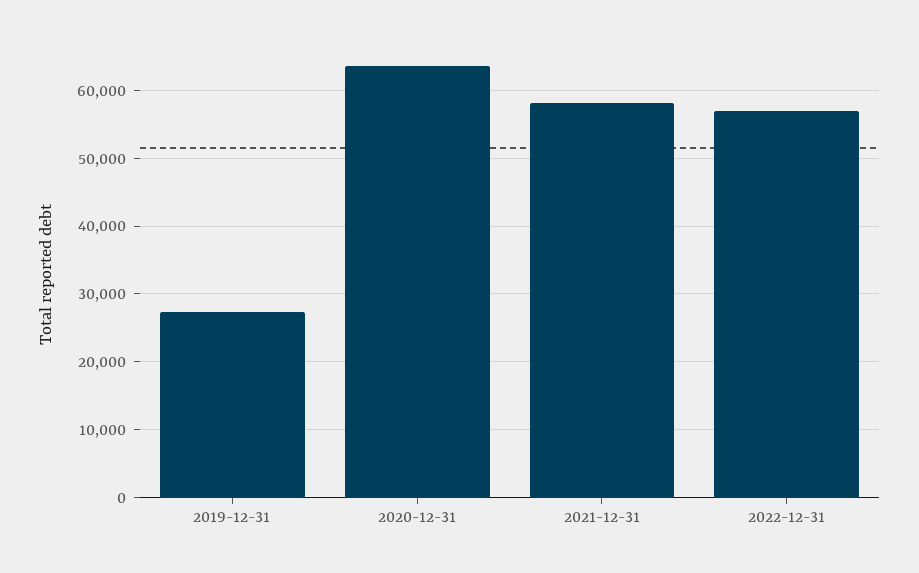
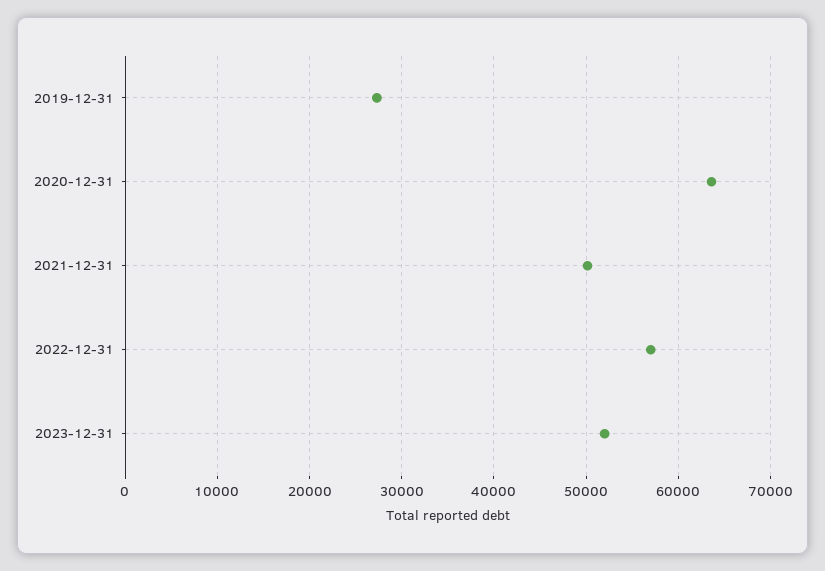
2021-12-31: 58000 -> 50000
2023-12-31: none -> 52000

